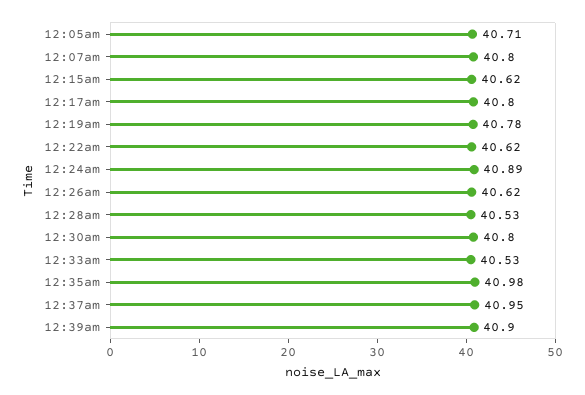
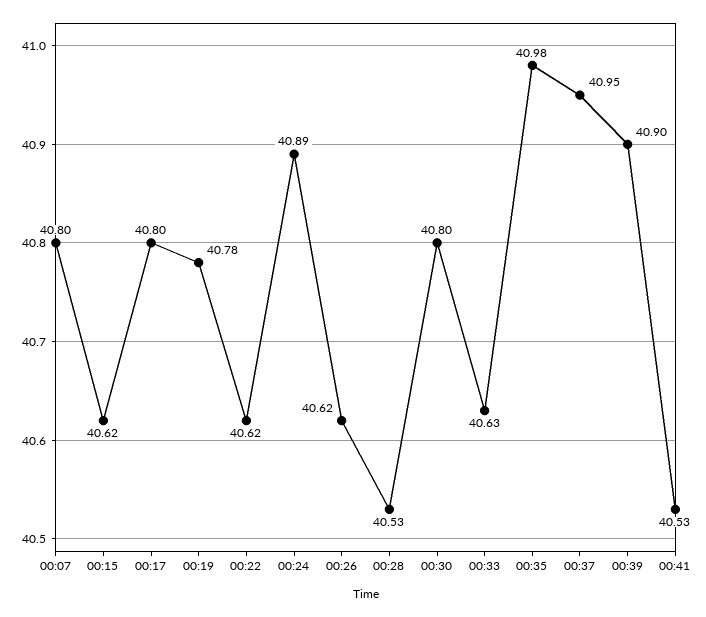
12:05am: 40.71 -> none
12:33am: 40.53 -> 40.63
00:41: none -> 40.53

